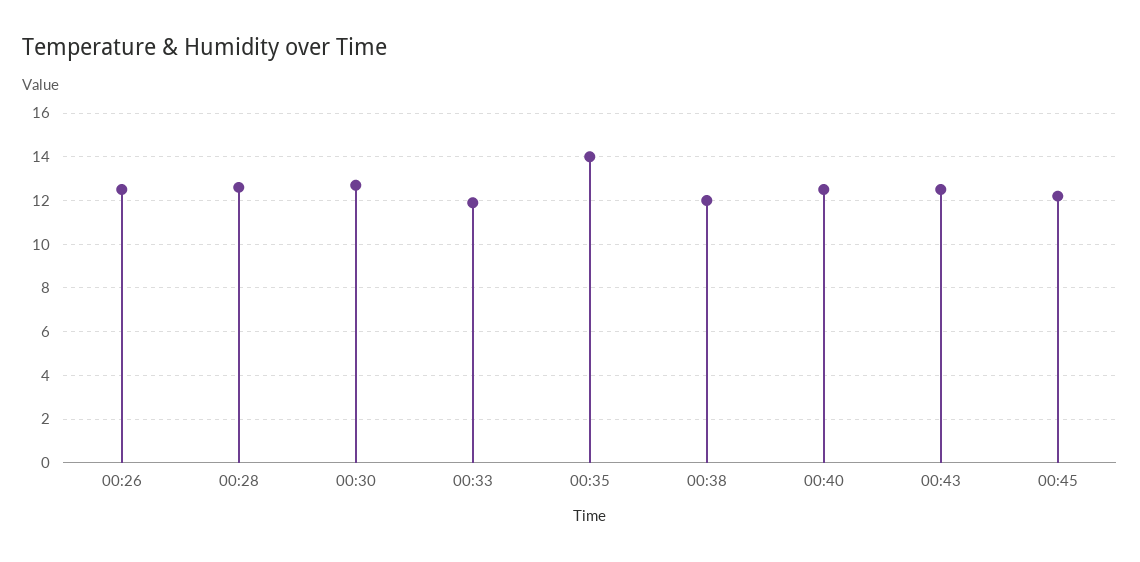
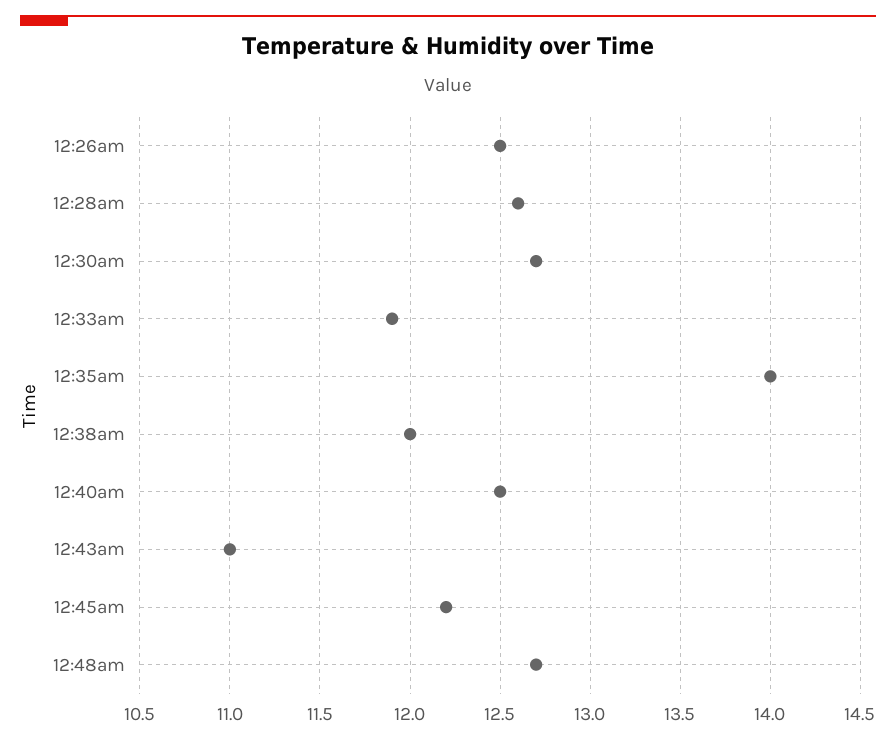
00:43: 12.5 -> 11
12:48am: none -> 12.7

